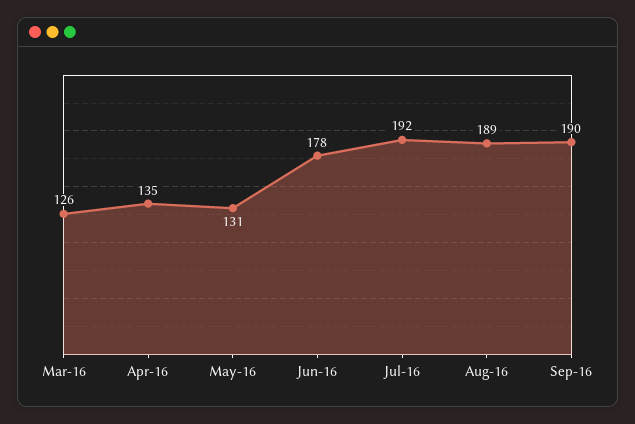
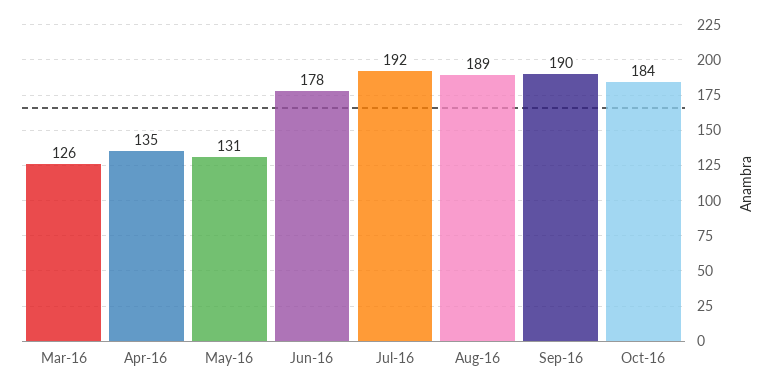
Oct-16: none -> 184

